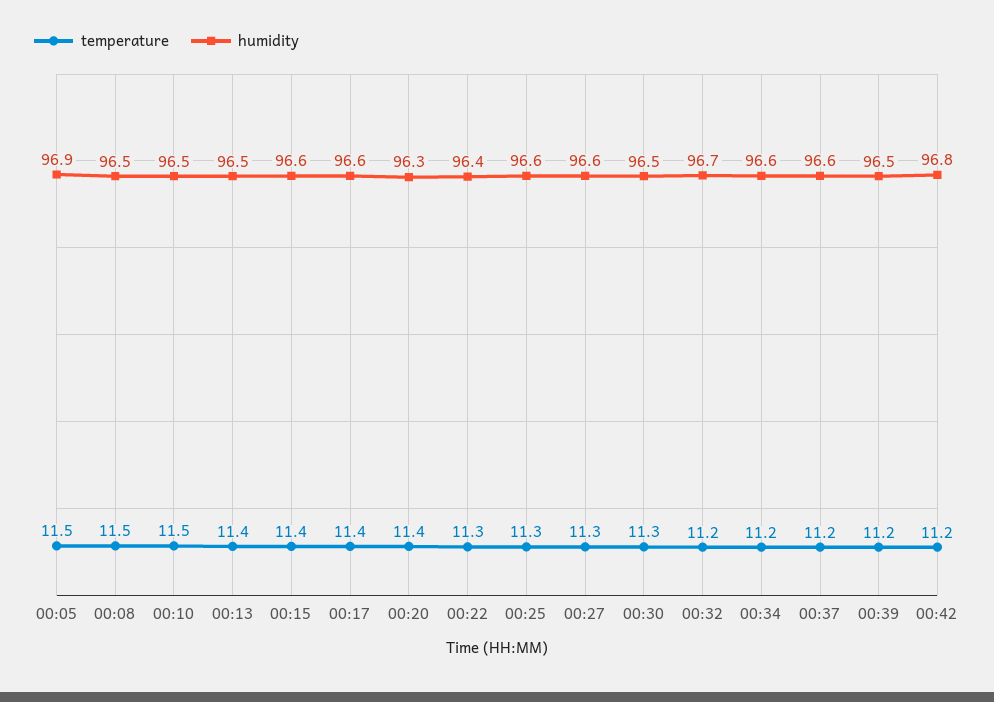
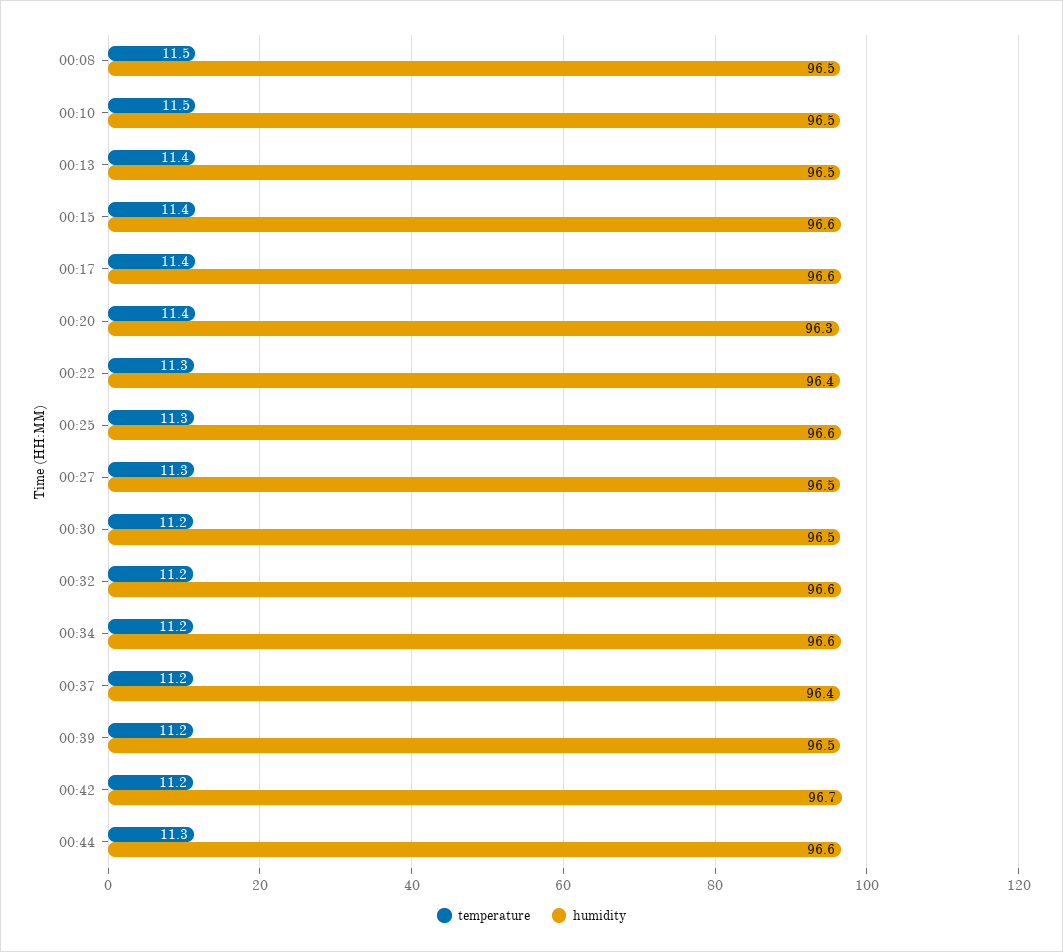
temperature, 00:05: 11.5 -> none
humidity, 00:05: 96.9 -> none
humidity, 00:27: 96.6 -> 96.5
temperature, 00:30: 11.3 -> 11.2
humidity, 00:32: 96.7 -> 96.6
humidity, 00:37: 96.6 -> 96.4
humidity, 00:42: 96.8 -> 96.7
temperature, 00:44: none -> 11.3
humidity, 00:44: none -> 96.6

